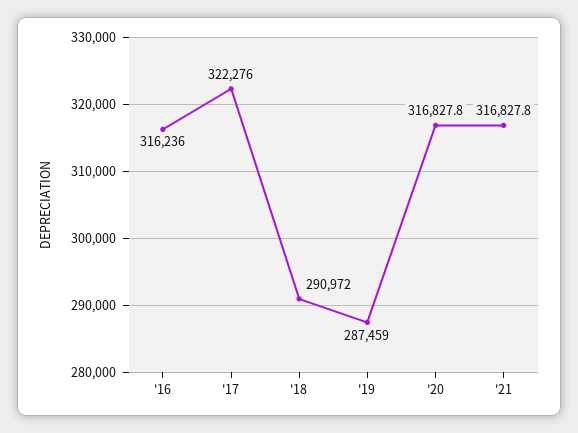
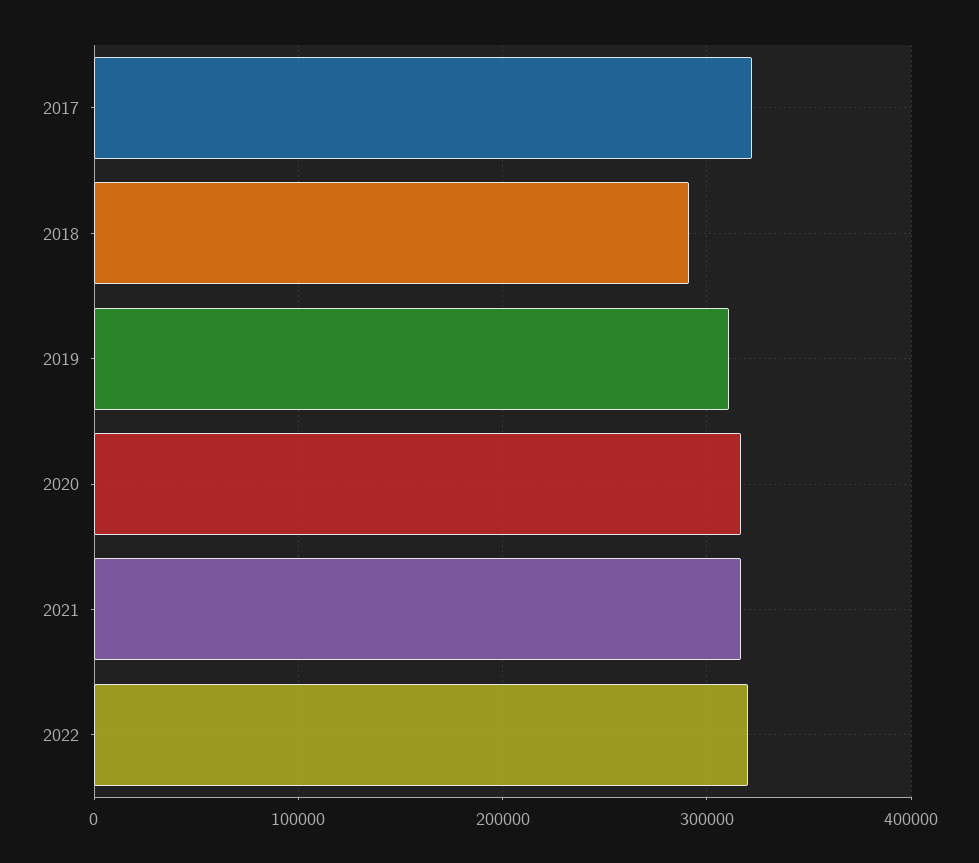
'16: 316236 -> none
'19: 287459 -> 310000
2022: none -> 320000

